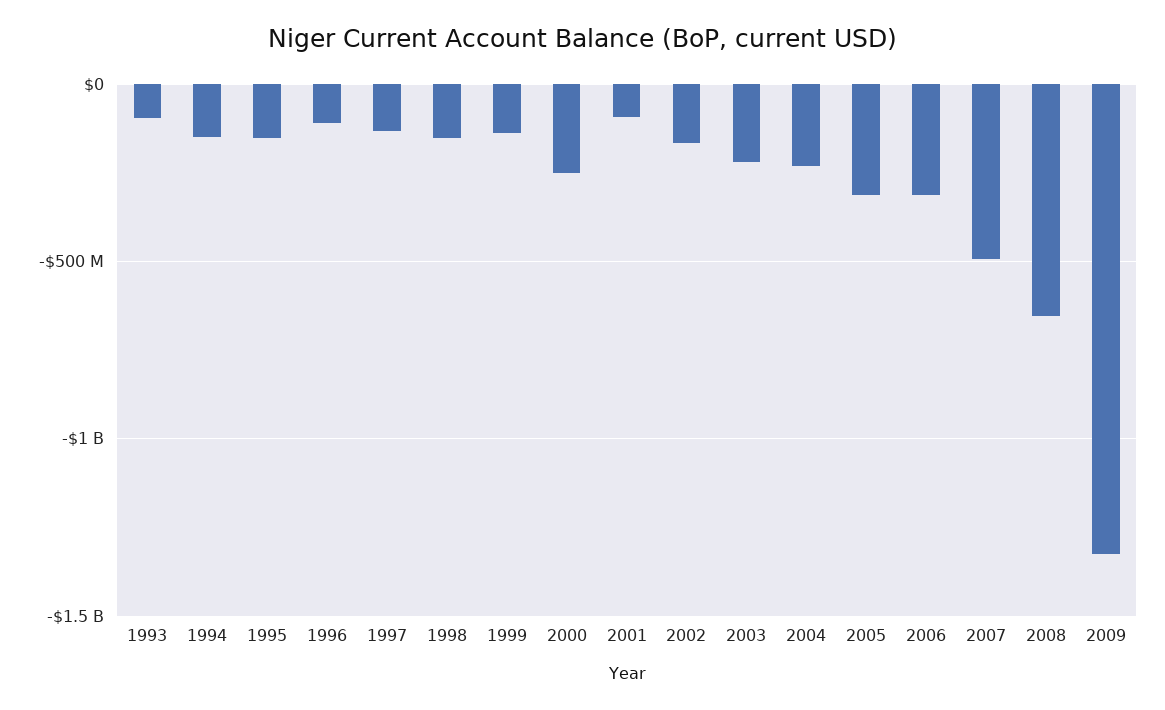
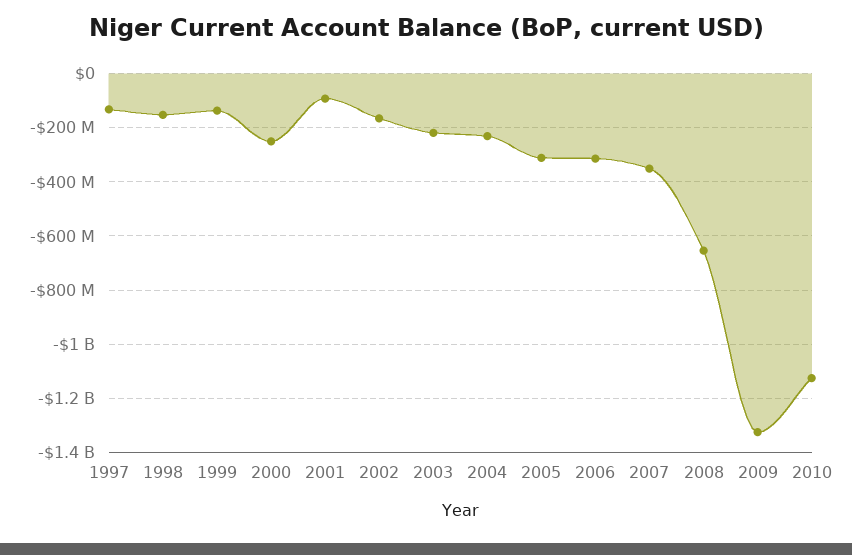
1993: -100000000 -> none
1994: -150000000 -> none
1995: -150000000 -> none
1996: -100000000 -> none
2007: -500000000 -> -350000000
2010: none -> -1125000000

